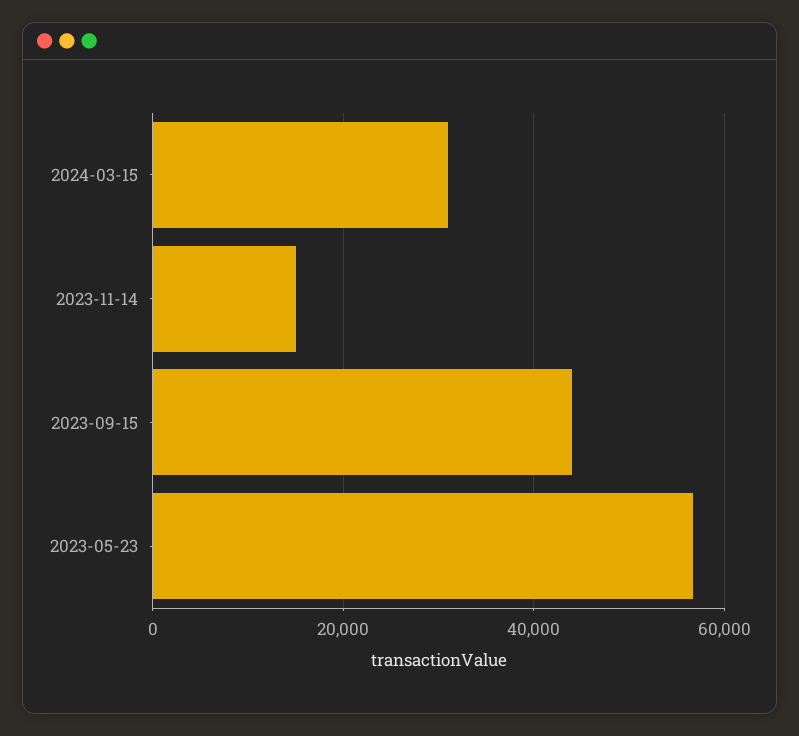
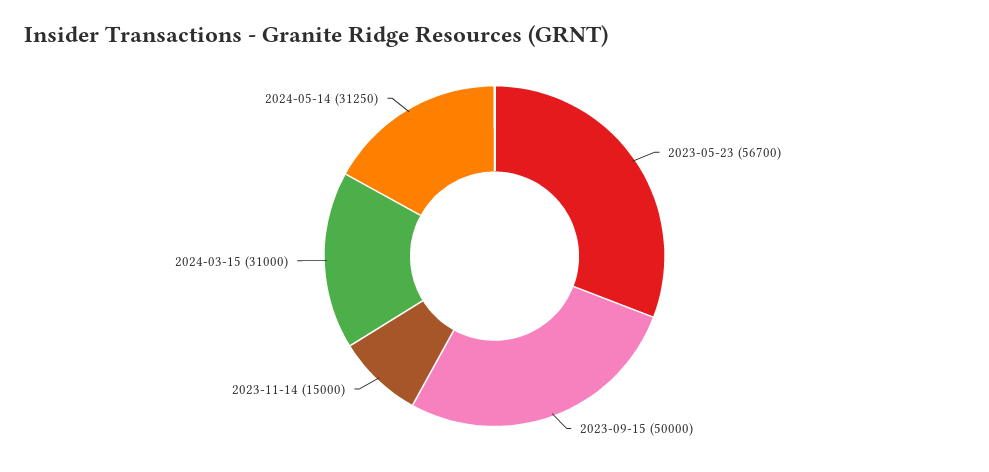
2023-09-15: 44000 -> 50000
2024-05-14: none -> 31250

